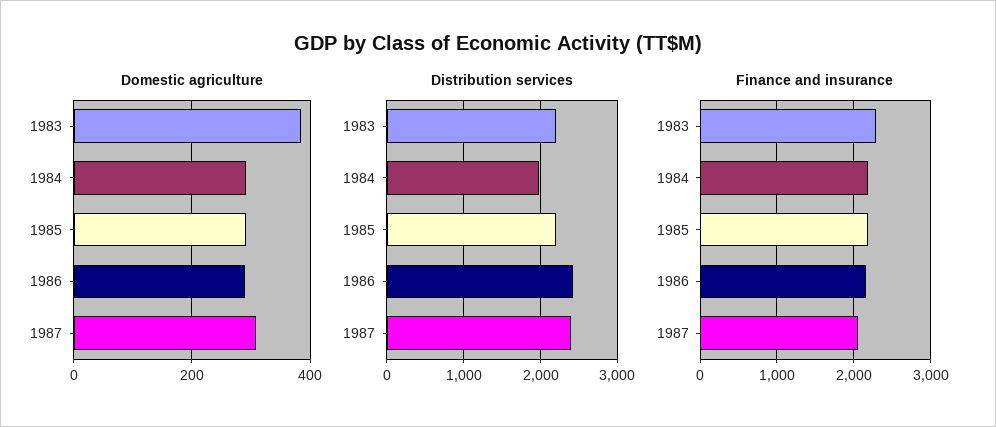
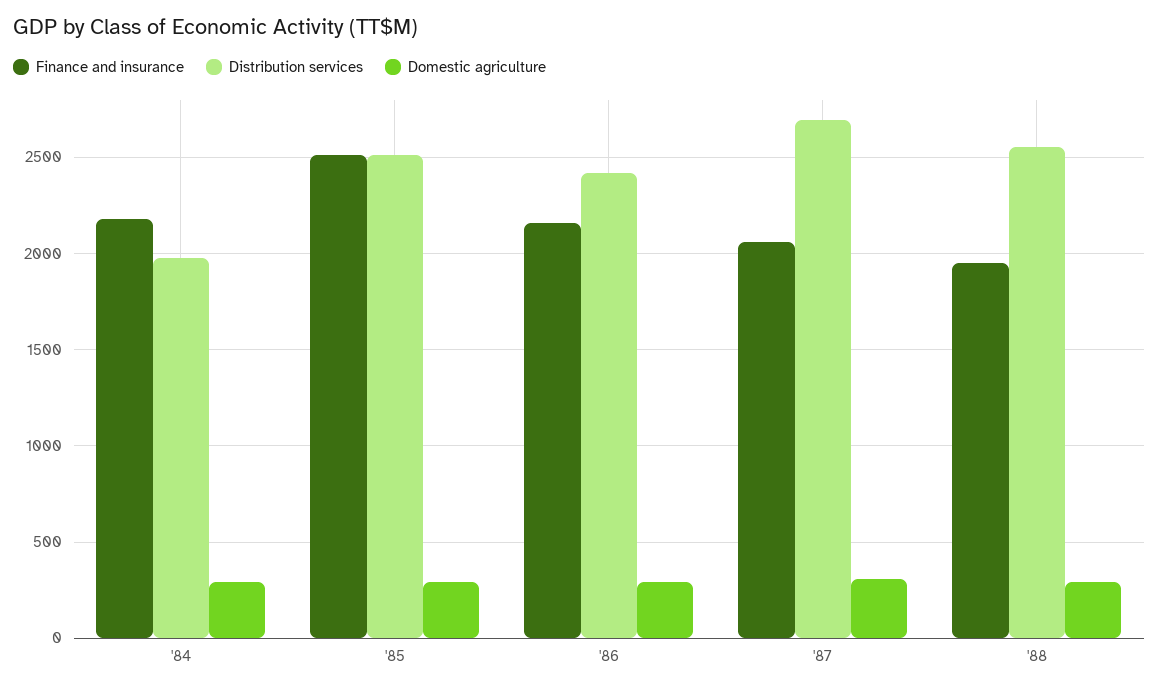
Domestic agriculture, 1983: 380 -> none
Distribution services, 1983: 2200 -> none
Distribution services, 1985: 2200 -> 2500
Distribution services, 1987: 2400 -> 2700
Finance and insurance, 1983: 2300 -> none
Finance and insurance, 1985: 2200 -> 2500
Finance and insurance, '88: none -> 1950
Distribution services, '88: none -> 2550
Domestic agriculture, '88: none -> 300

